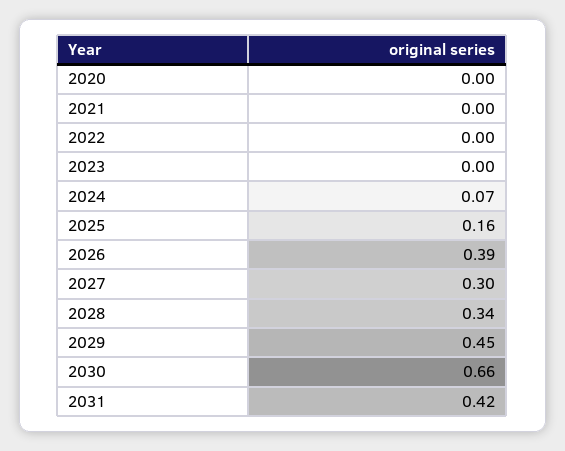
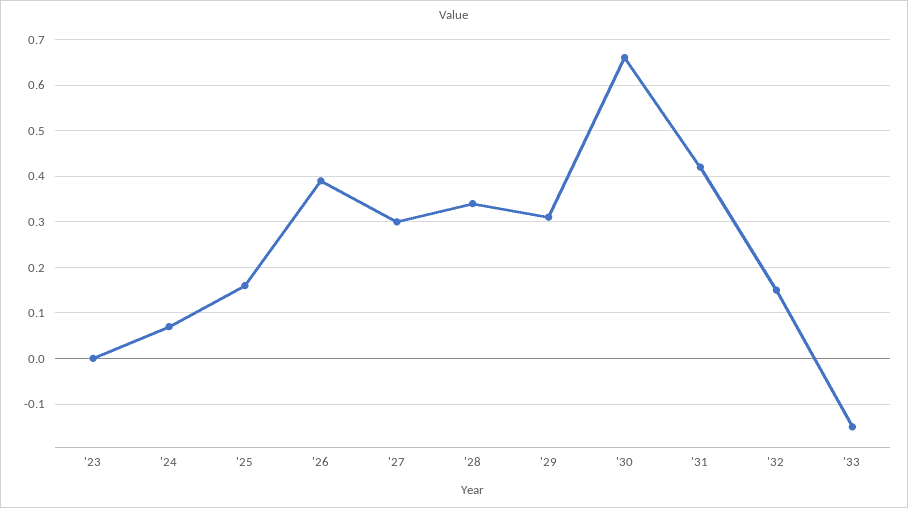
2020: 0 -> none
2021: 0 -> none
2022: 0 -> none
2029: 0.45 -> 0.3
'32: none -> 0.15
'33: none -> -0.15

